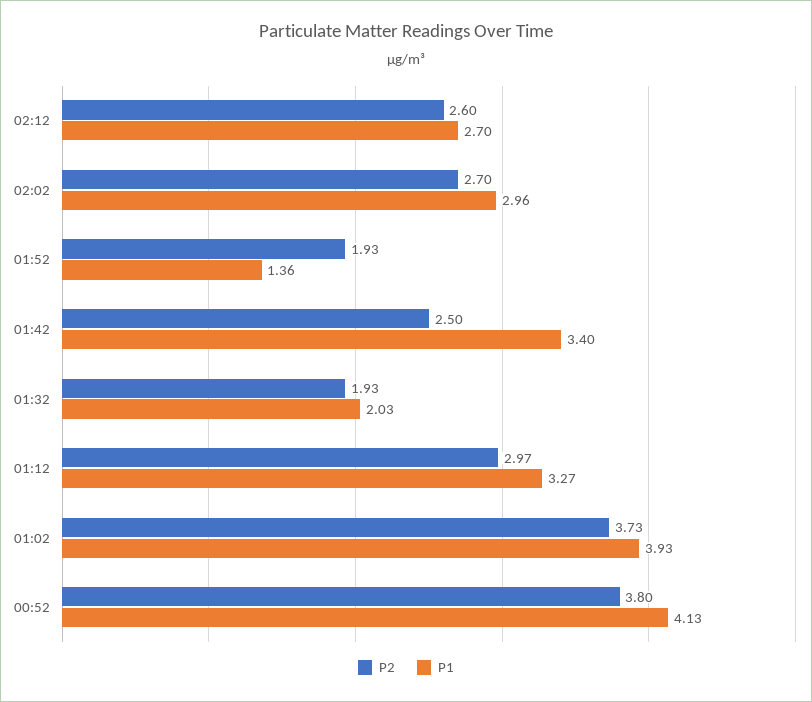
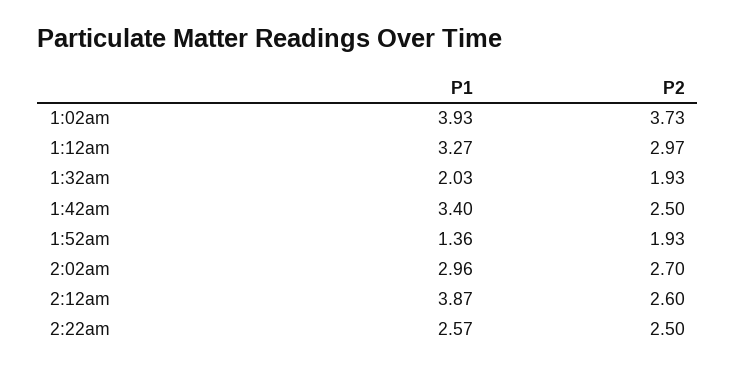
P1, 02:12: 2.7 -> 3.87
P2, 00:52: 3.8 -> none
P1, 00:52: 4.13 -> none
P1, 2:22am: none -> 2.57
P2, 2:22am: none -> 2.5

